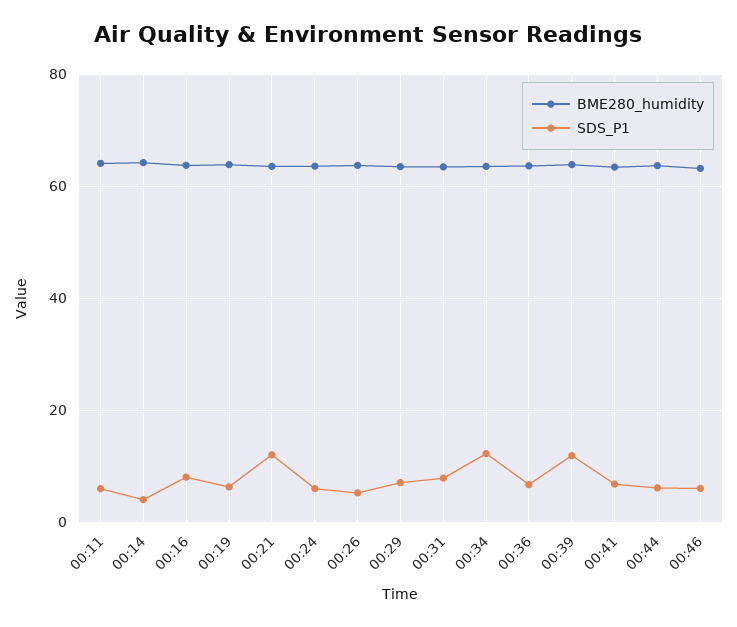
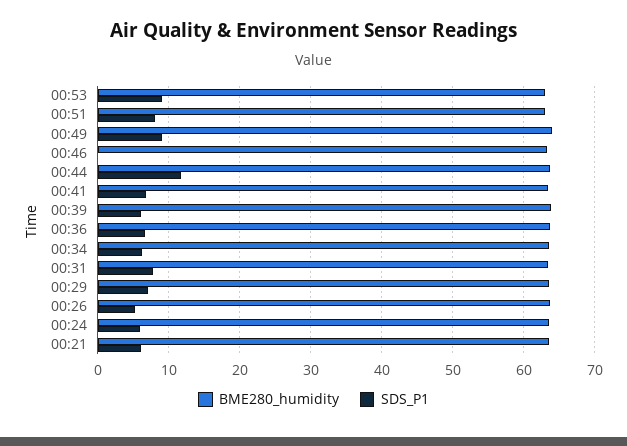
BME280_humidity, 00:11: 64 -> none
SDS_P1, 00:11: 6 -> none
BME280_humidity, 00:14: 64 -> none
SDS_P1, 00:14: 4 -> none
BME280_humidity, 00:16: 64 -> none
SDS_P1, 00:16: 8 -> none
BME280_humidity, 00:19: 64 -> none
SDS_P1, 00:19: 6 -> none
SDS_P1, 00:21: 12 -> 6
SDS_P1, 00:34: 12 -> 6
SDS_P1, 00:39: 12 -> 6
SDS_P1, 00:44: 6 -> 12
SDS_P1, 00:46: 6 -> 0
BME280_humidity, 00:53: none -> 63
SDS_P1, 00:53: none -> 9
BME280_humidity, 00:51: none -> 63
SDS_P1, 00:51: none -> 8
BME280_humidity, 00:49: none -> 64
SDS_P1, 00:49: none -> 9

